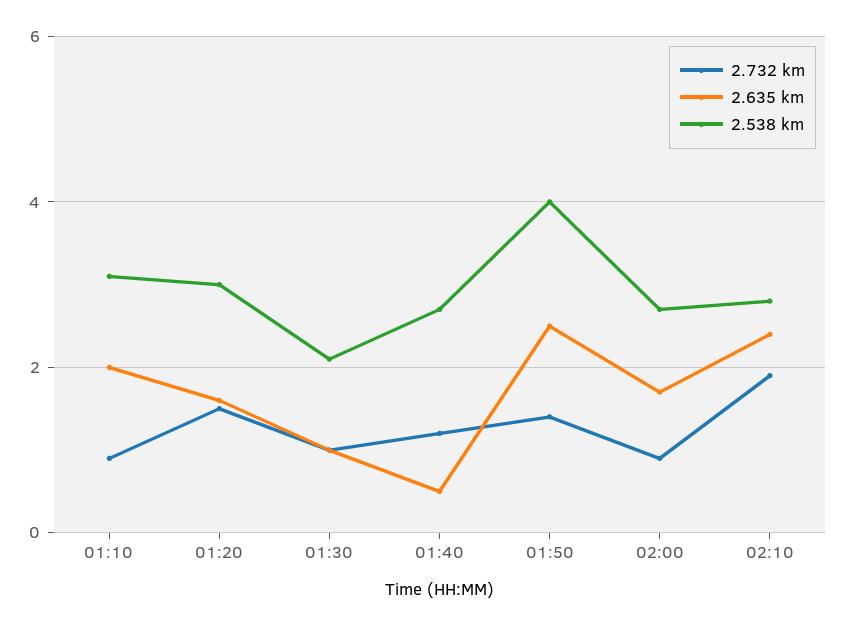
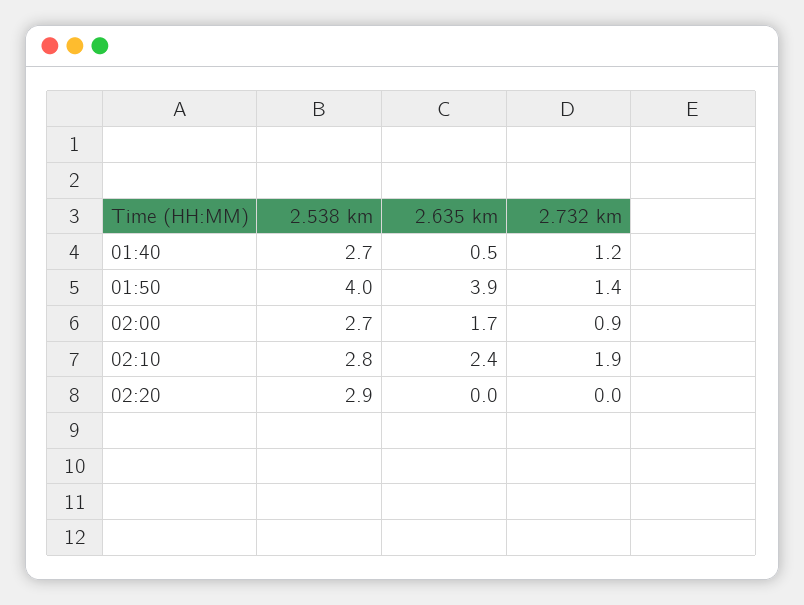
2.732 km, 01:10: 1 -> none
2.635 km, 01:10: 2 -> none
2.538 km, 01:10: 3 -> none
2.732 km, 01:20: 1.5 -> none
2.635 km, 01:20: 1.5 -> none
2.538 km, 01:20: 3 -> none
2.732 km, 01:30: 1 -> none
2.635 km, 01:30: 1 -> none
2.538 km, 01:30: 2 -> none
2.635 km, 01:50: 2.5 -> 3.9
2.538 km, 02:20: none -> 2.9
2.635 km, 02:20: none -> 0
2.732 km, 02:20: none -> 0

